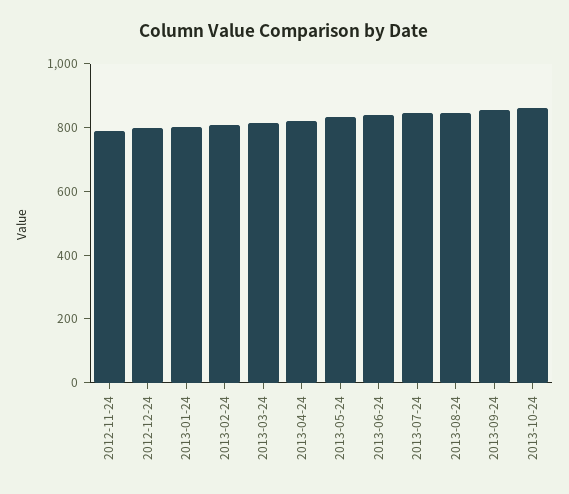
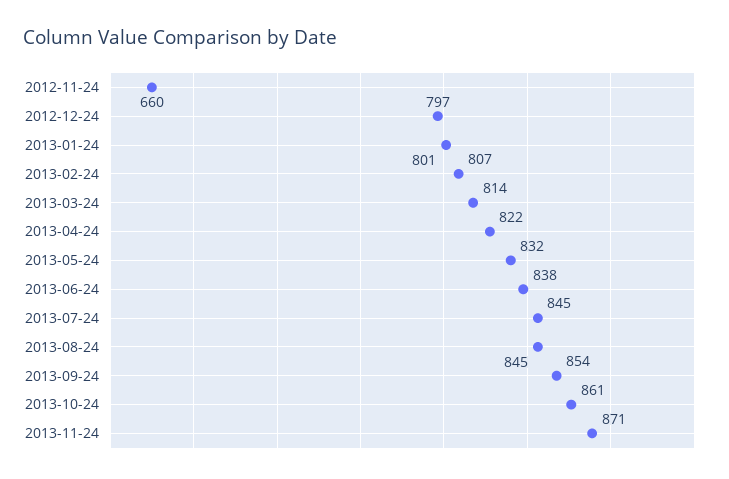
2012-11-24: 800 -> 660
2013-11-24: none -> 871

